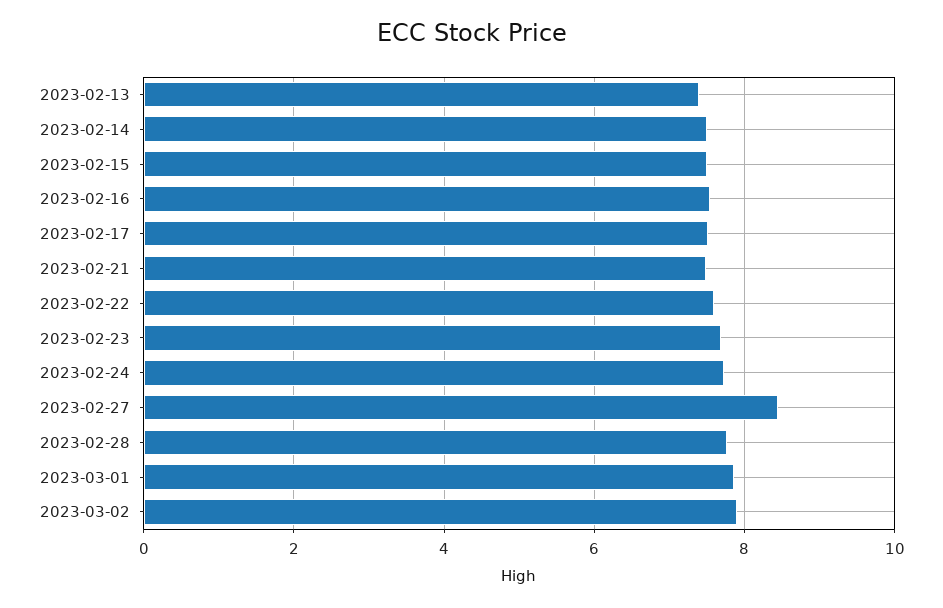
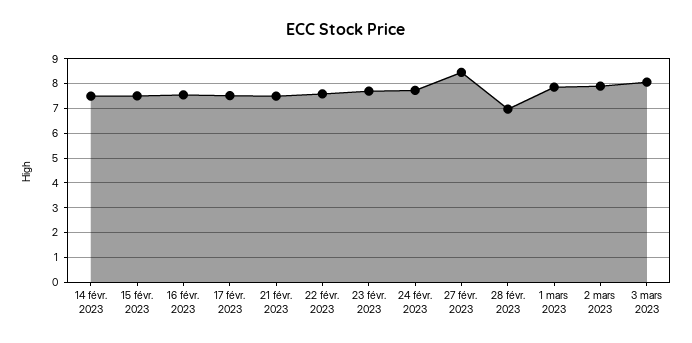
2023-02-13: 7.4 -> none
2023-02-28: 7.8 -> 7
3 mars 2023: none -> 8

